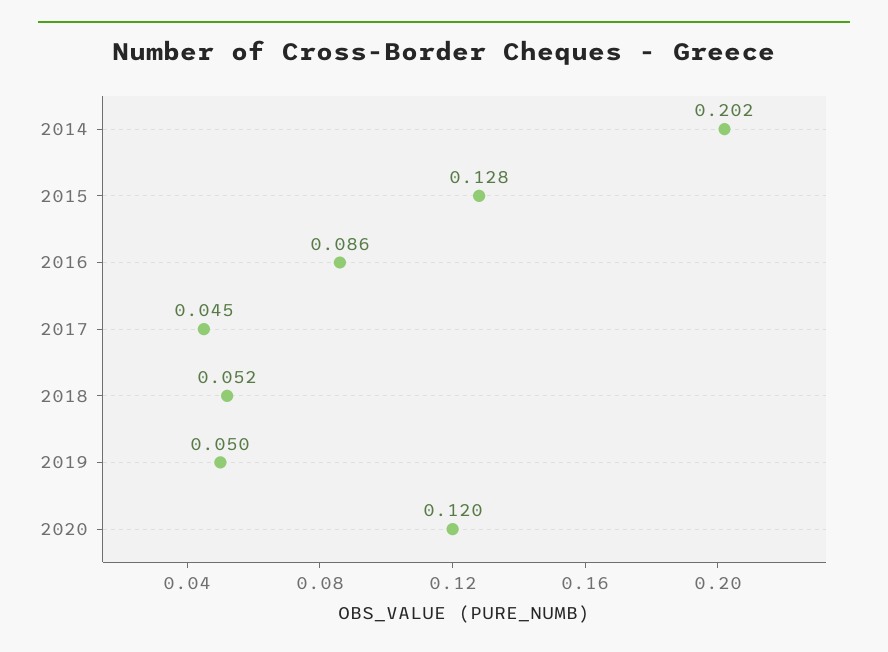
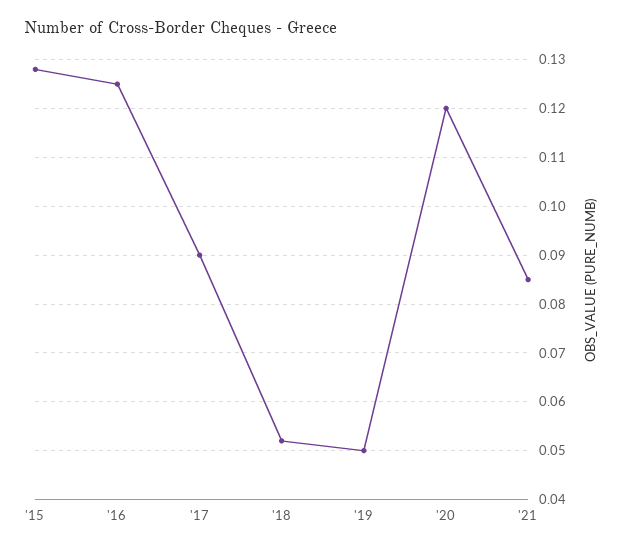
2014: 0.202 -> none
2016: 0.086 -> 0.125
2017: 0.045 -> 0.09
'21: none -> 0.085

